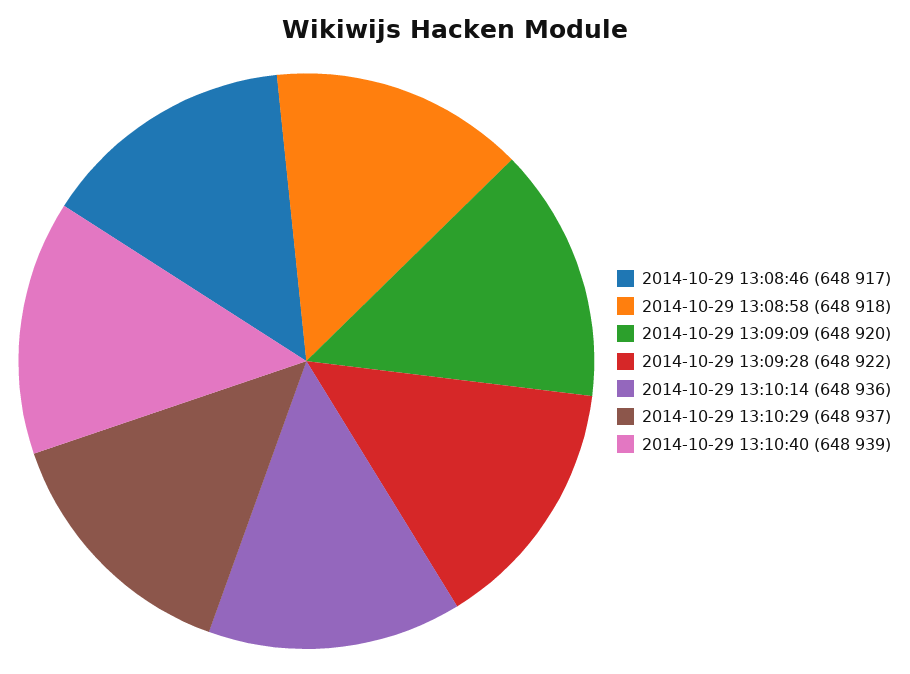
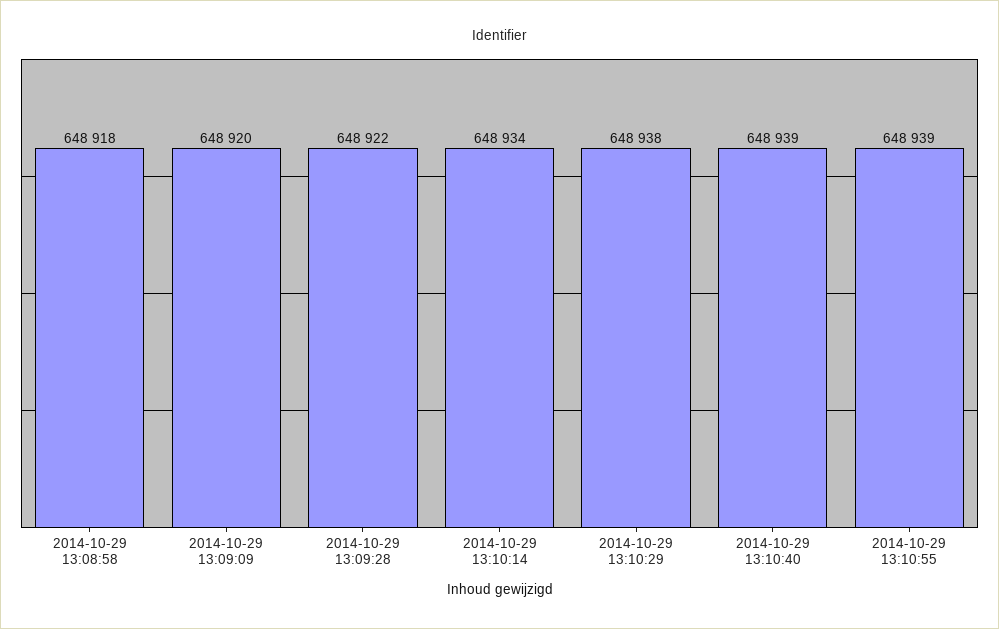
2014-10-29 13:08:46: 648917 -> none
2014-10-29 13:10:14: 648936 -> 648934
2014-10-29 13:10:29: 648937 -> 648938
2014-10-29 13:10:55: none -> 648939

